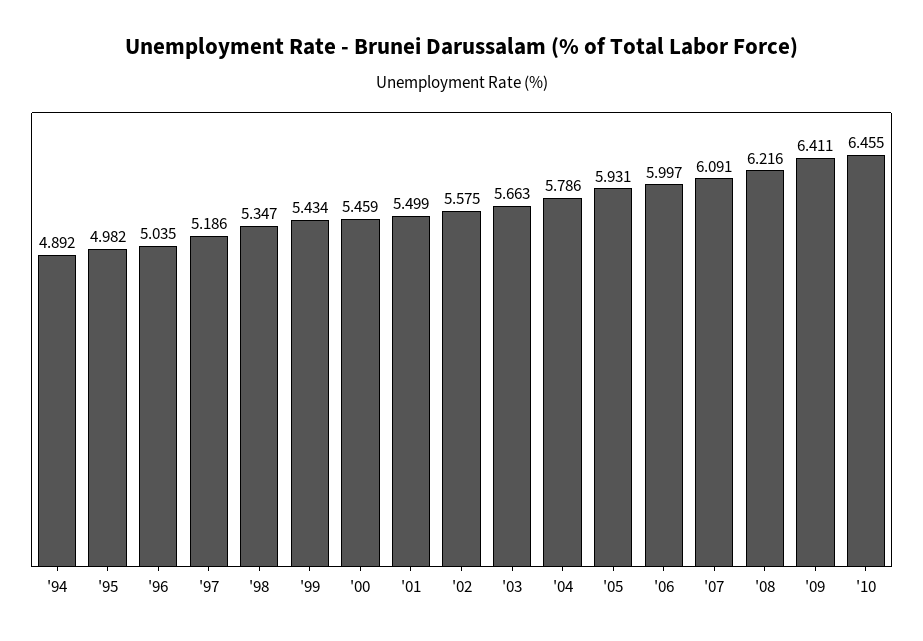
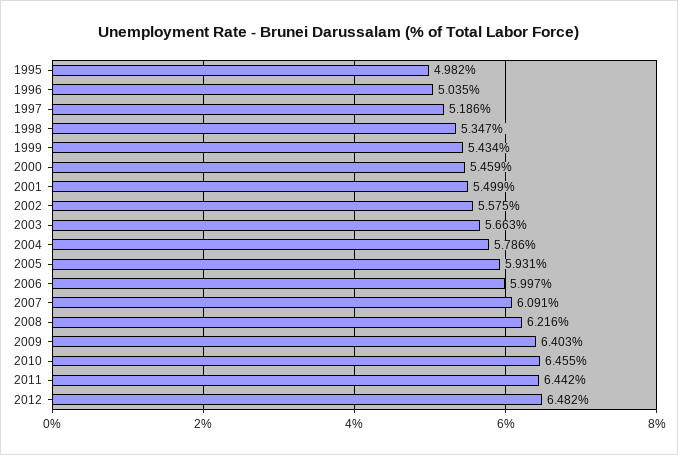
'94: 4.892 -> none
'09: 6.411 -> 6.403
2011: none -> 6.442
2012: none -> 6.482

